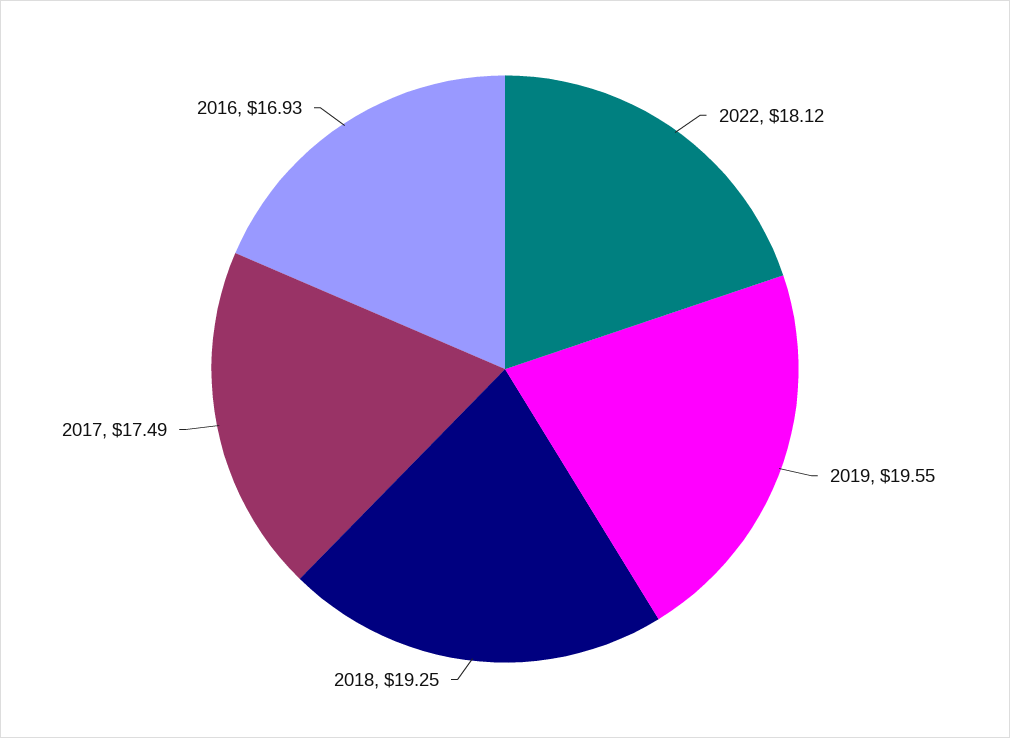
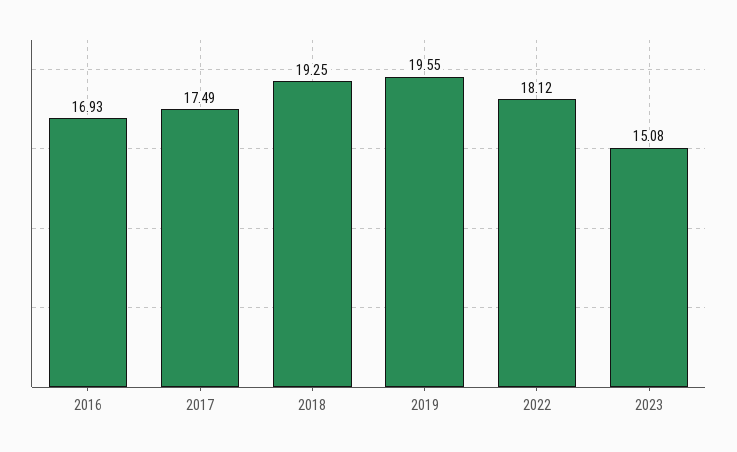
2023: none -> 15.08

